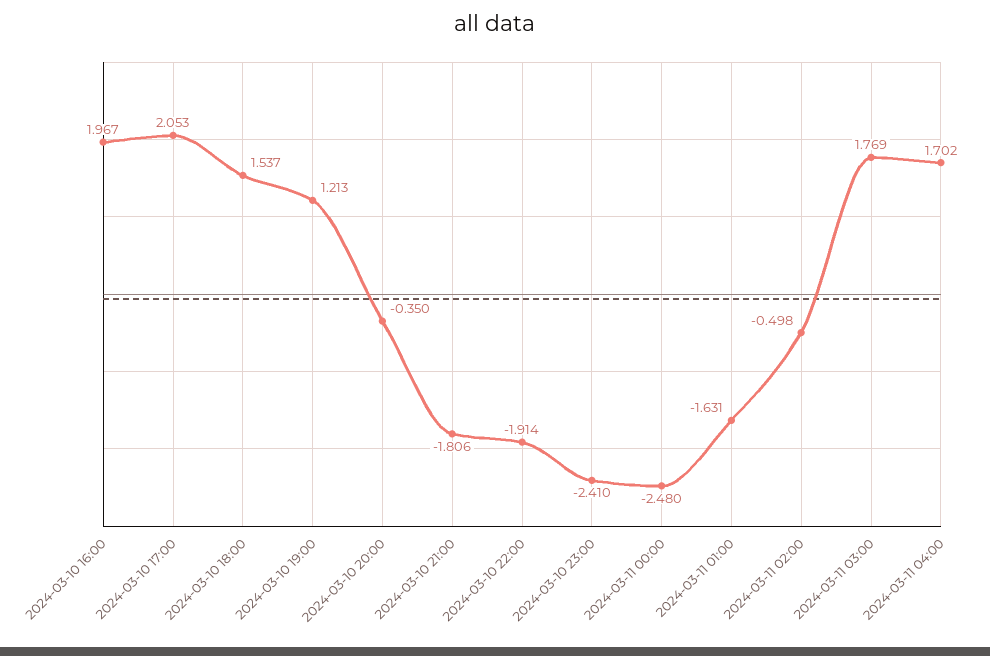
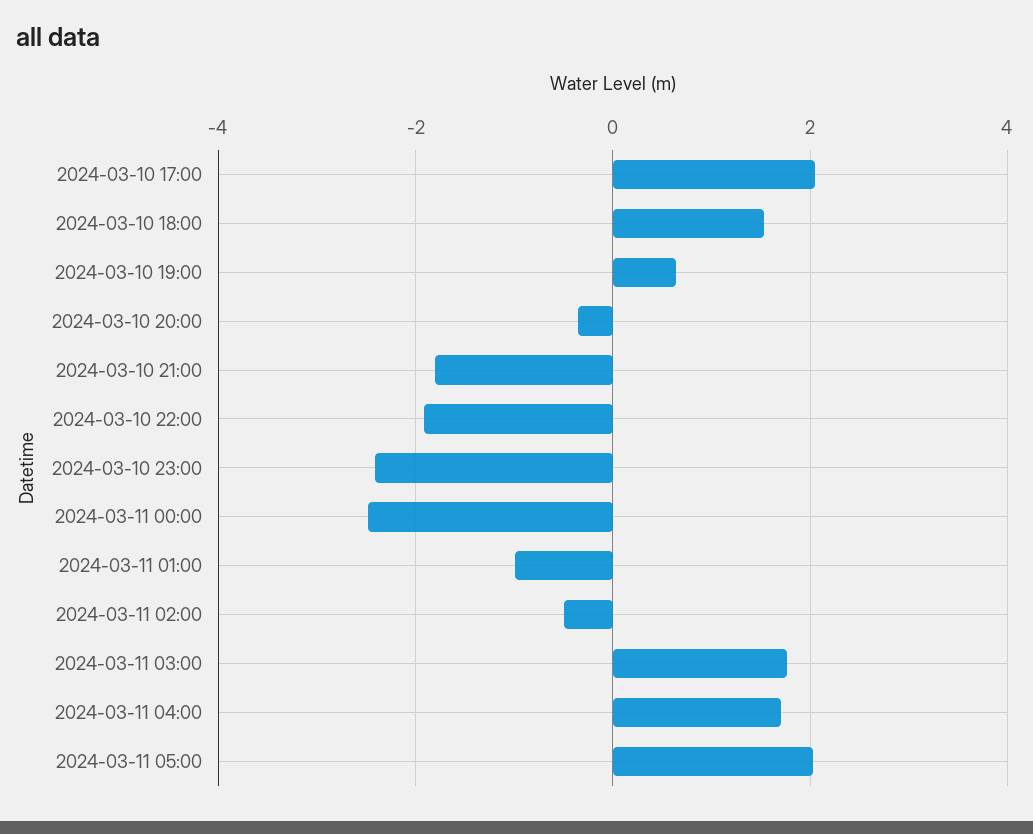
2024-03-10 16:00: 1.967 -> none
2024-03-10 19:00: 1.213 -> 0.6
2024-03-11 01:00: -1.631 -> -1
2024-03-11 05:00: none -> 2

